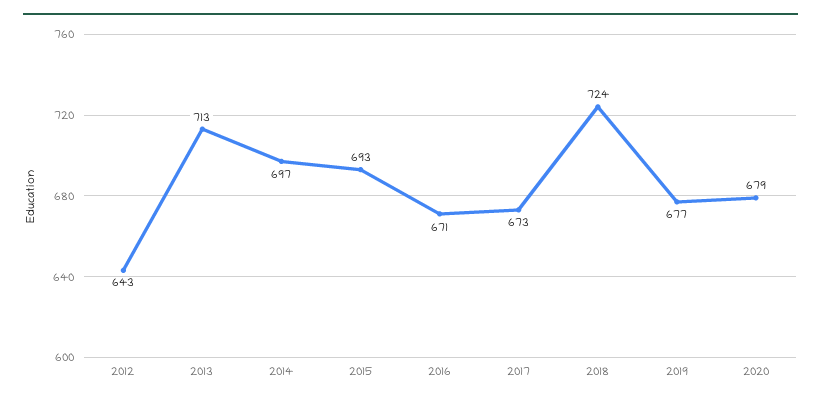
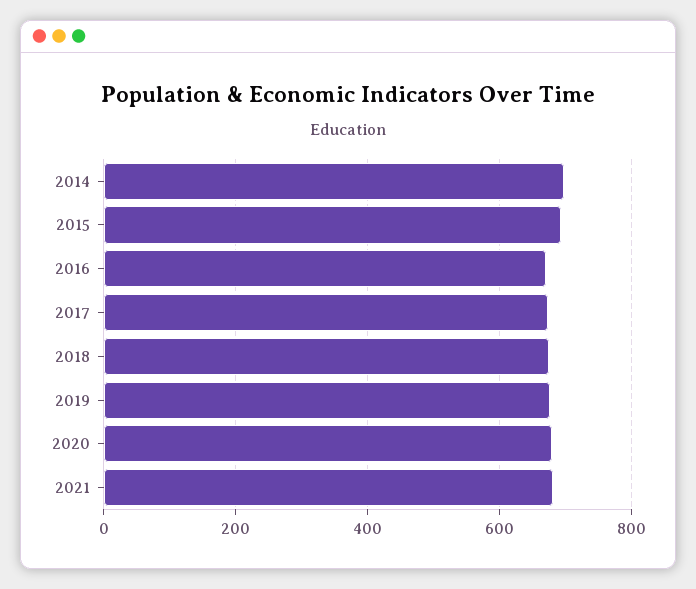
2012: 643 -> none
2013: 713 -> none
2018: 724 -> 680
2021: none -> 680

